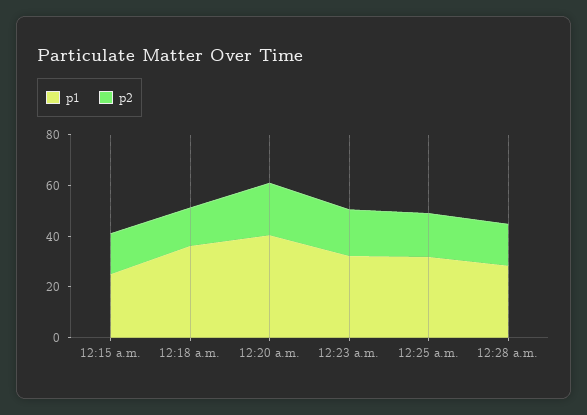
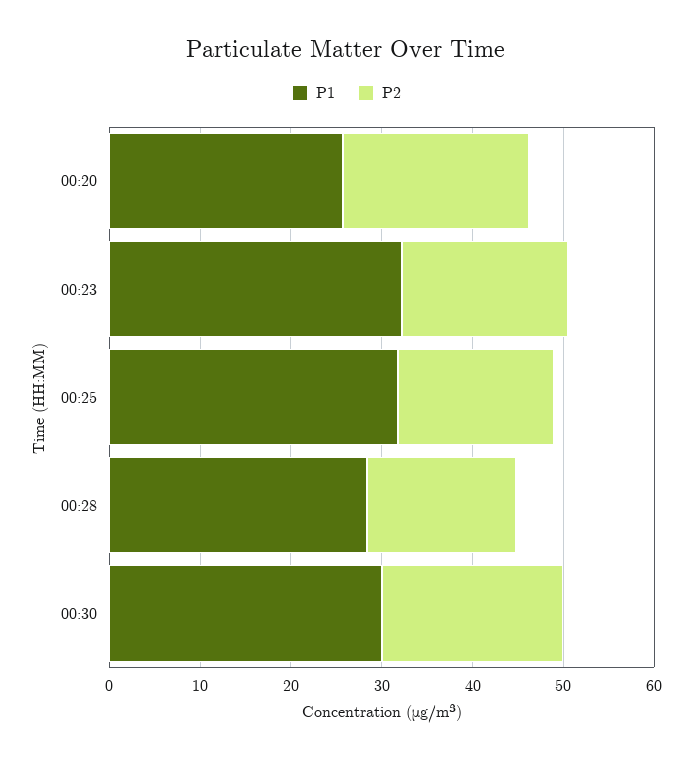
p1, 12:15 a.m.: 25 -> none
p2, 12:15 a.m.: 15 -> none
p1, 12:18 a.m.: 35 -> none
p2, 12:18 a.m.: 15 -> none
p1, 12:20 a.m.: 40 -> 26
p1, 00:30: none -> 30
p2, 00:30: none -> 20

